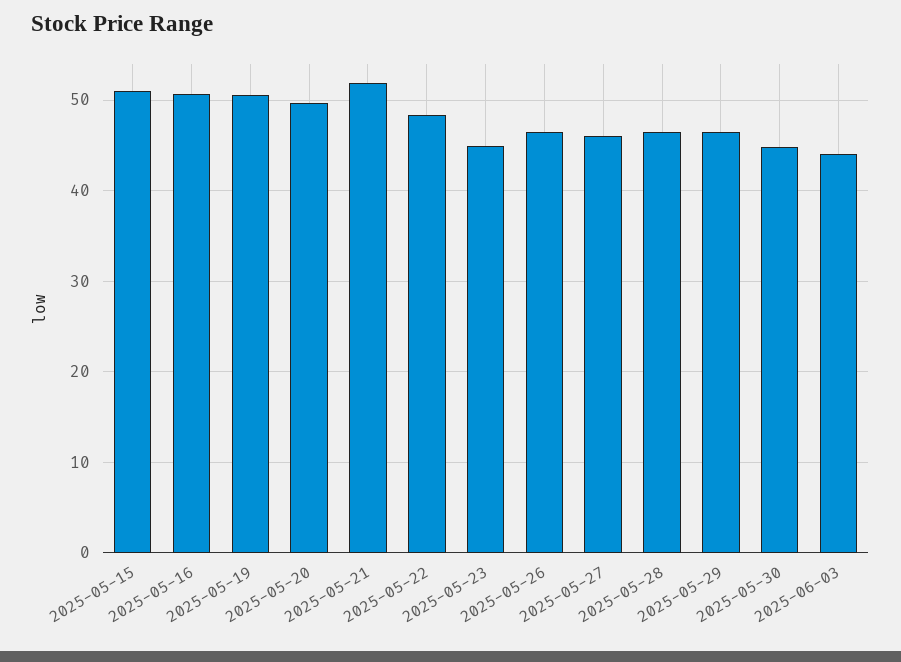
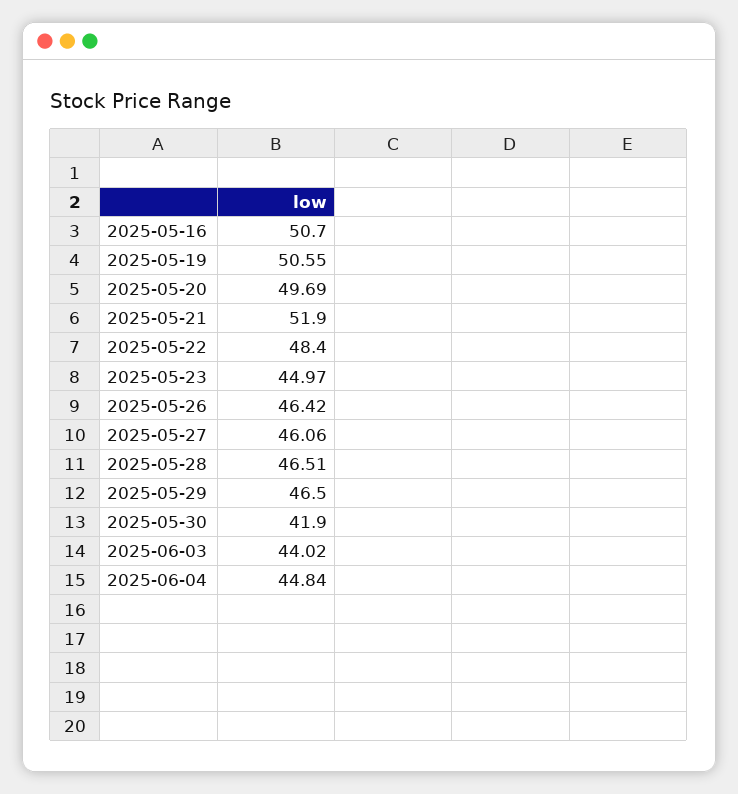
2025-05-15: 51 -> none
2025-05-30: 45 -> 41.9
2025-06-04: none -> 44.84

